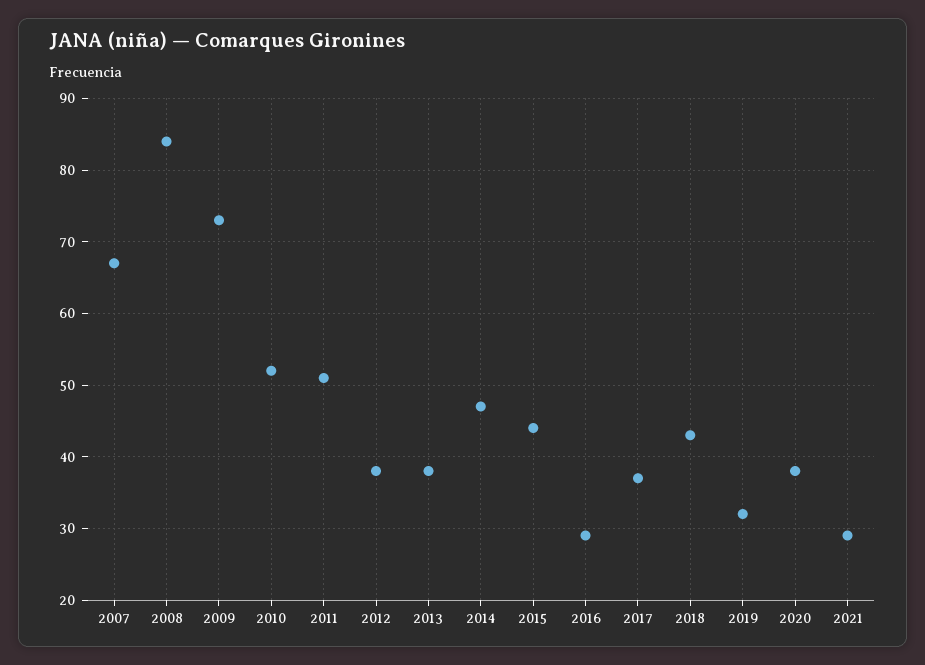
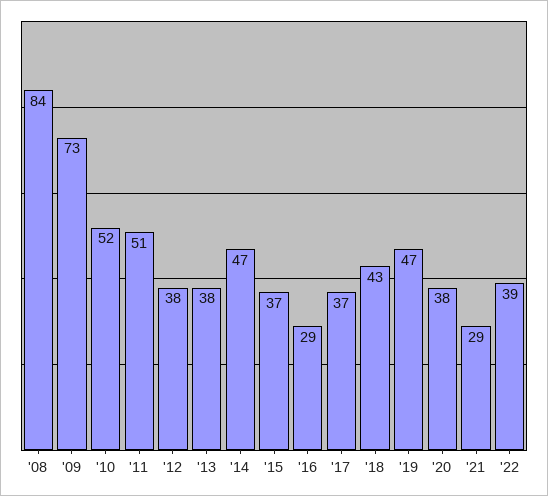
2007: 67 -> none
2015: 44 -> 37
2019: 32 -> 47
'22: none -> 39

